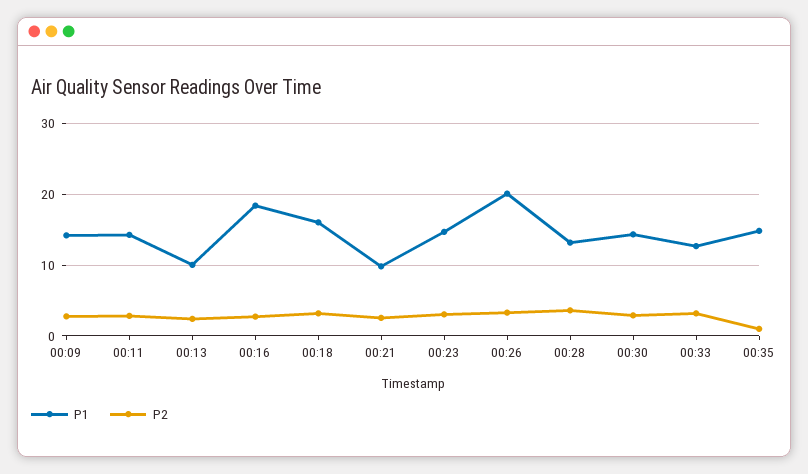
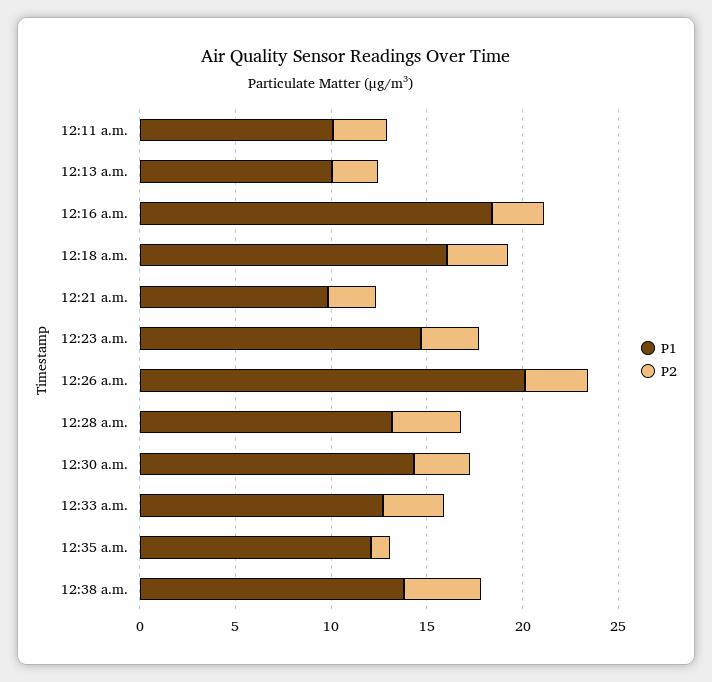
P1, 00:09: 14 -> none
P2, 00:09: 3 -> none
P1, 00:11: 14 -> 10
P1, 00:35: 15 -> 12
P1, 12:38 a.m.: none -> 14
P2, 12:38 a.m.: none -> 4

